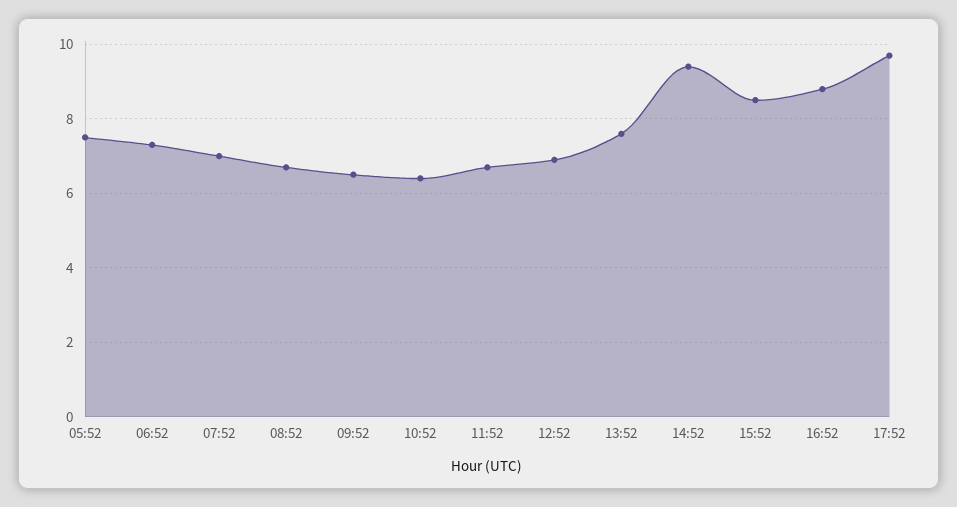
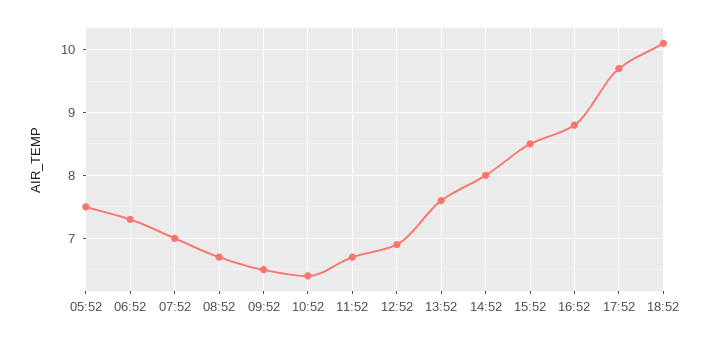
14:52: 9.5 -> 8
18:52: none -> 10.1

